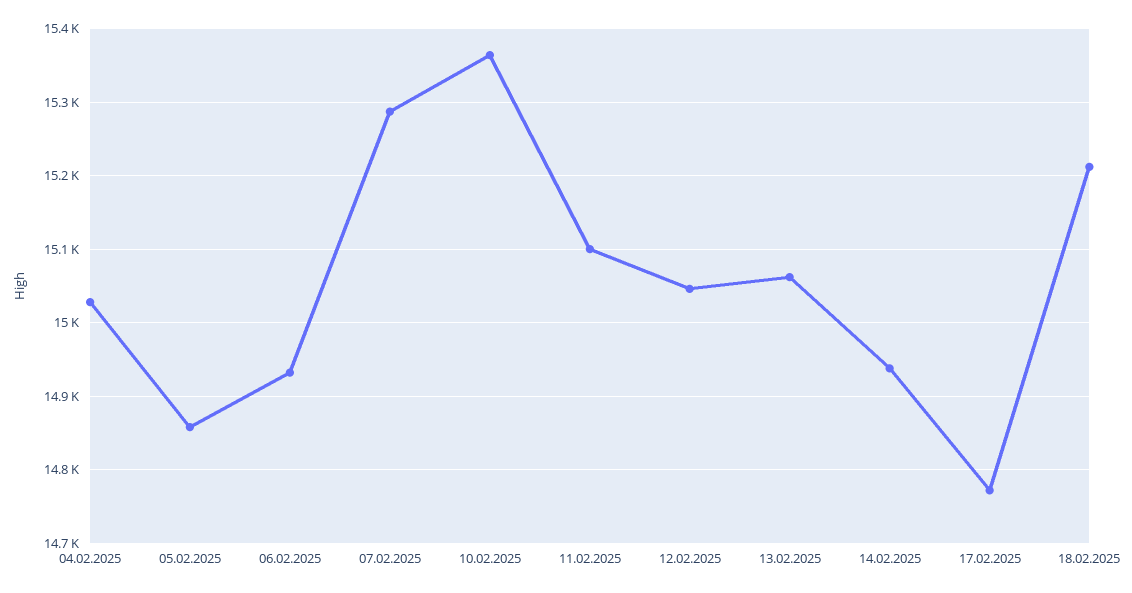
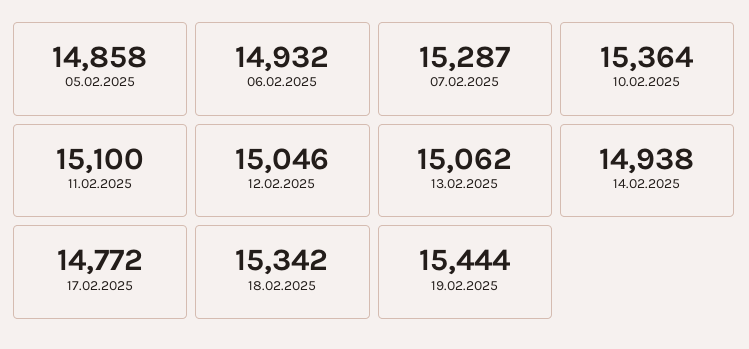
04.02.2025: 15030 -> none
18.02.2025: 15210 -> 15342
19.02.2025: none -> 15444

